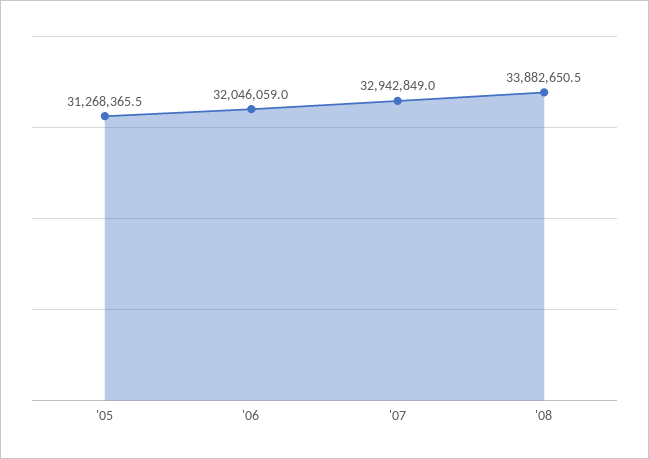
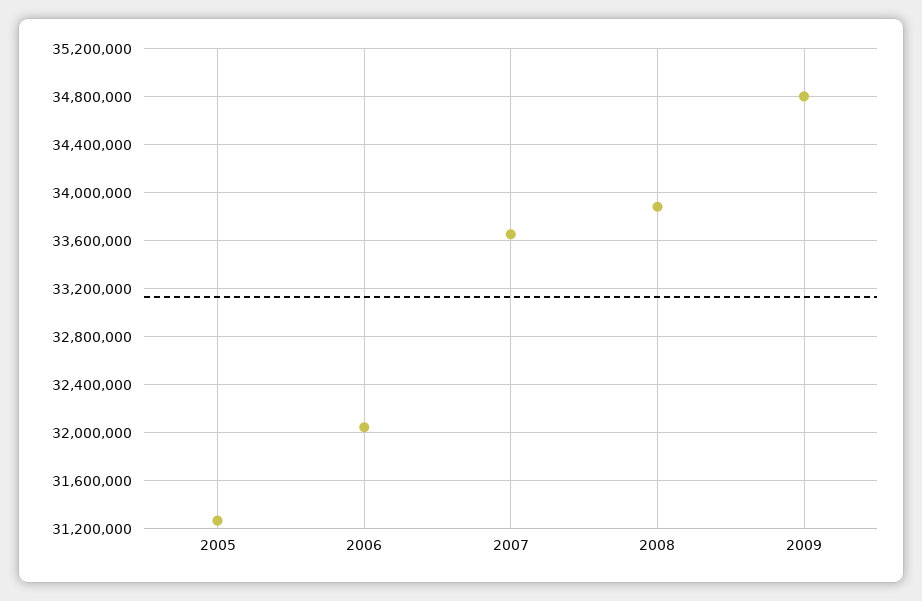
'07: 32942849 -> 33650000
2009: none -> 34800000

